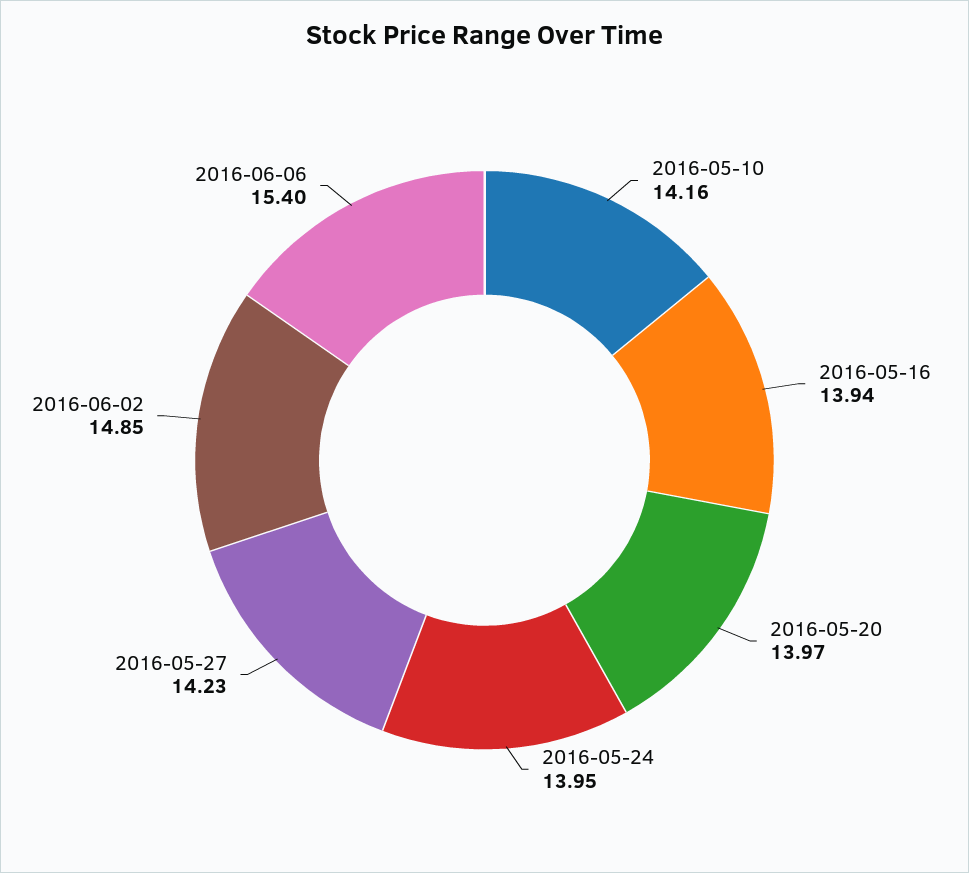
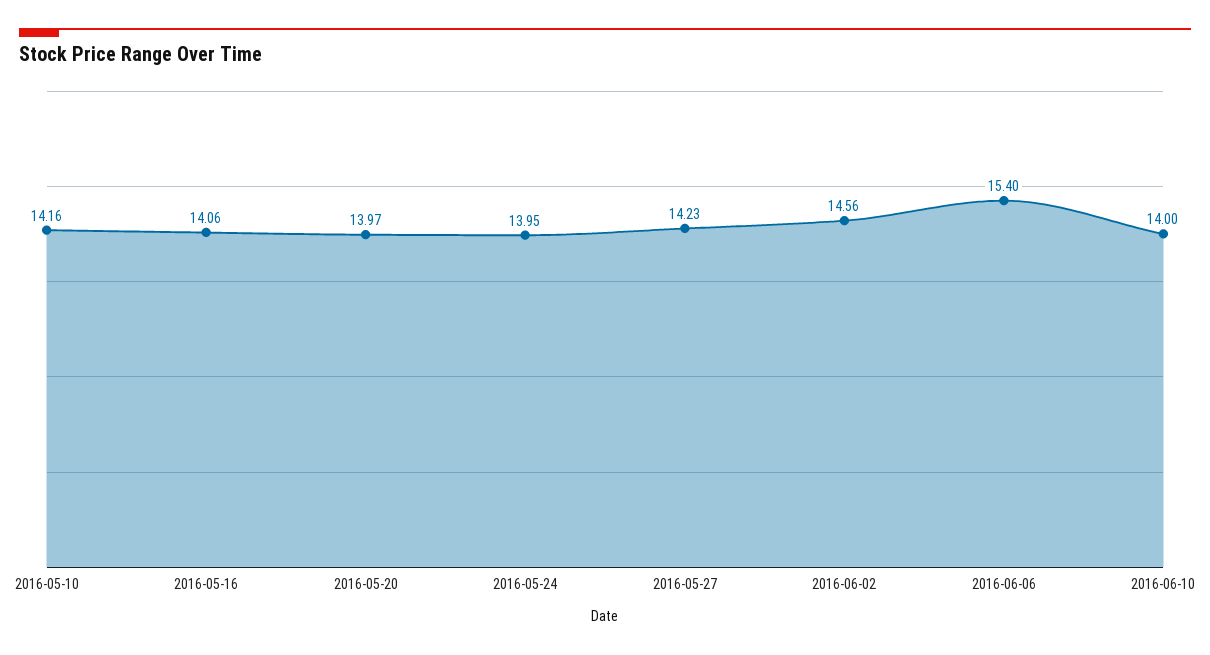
2016-05-16: 13.94 -> 14.06
2016-06-02: 14.85 -> 14.56
2016-06-10: none -> 14

